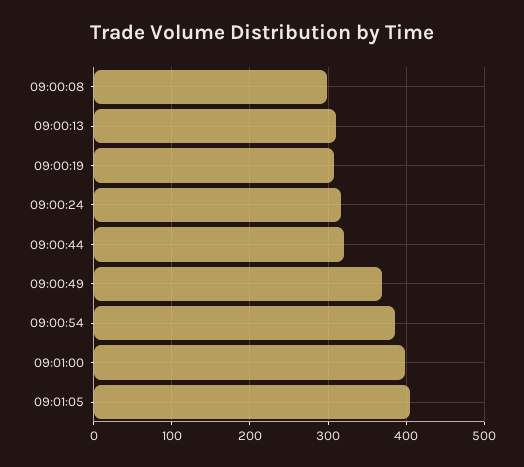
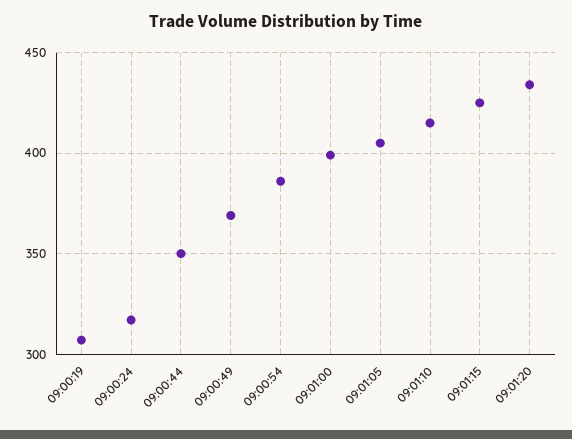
09:00:08: 300 -> none
09:00:13: 310 -> none
09:00:44: 320 -> 350
09:01:10: none -> 415
09:01:15: none -> 425
09:01:20: none -> 435

